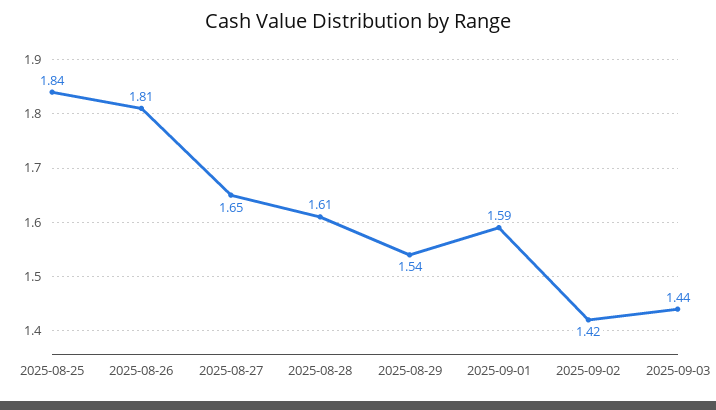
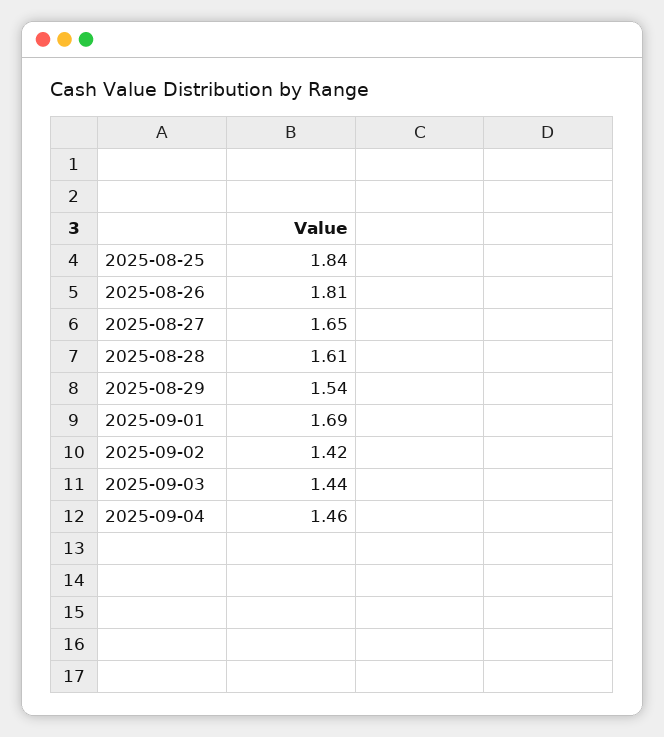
2025-09-01: 1.59 -> 1.69
2025-09-04: none -> 1.46

